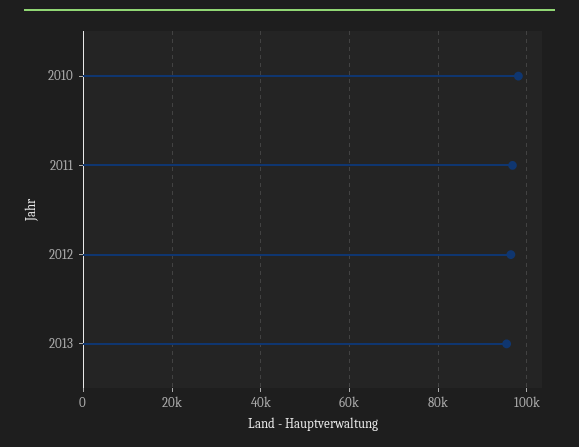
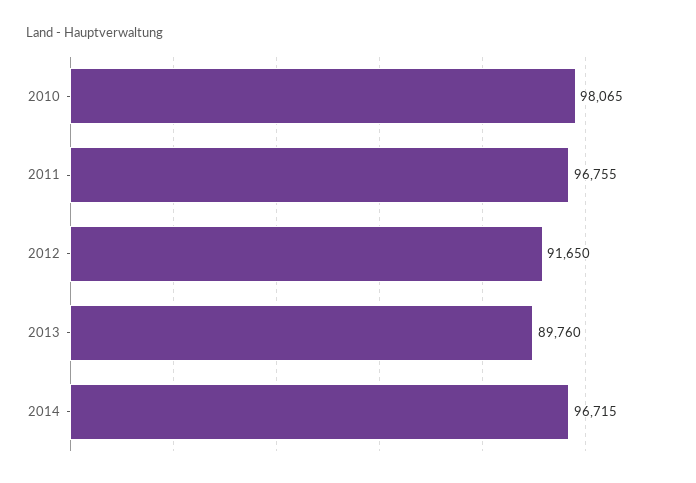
2012: 96000 -> 91650
2013: 96000 -> 89760
2014: none -> 96715

